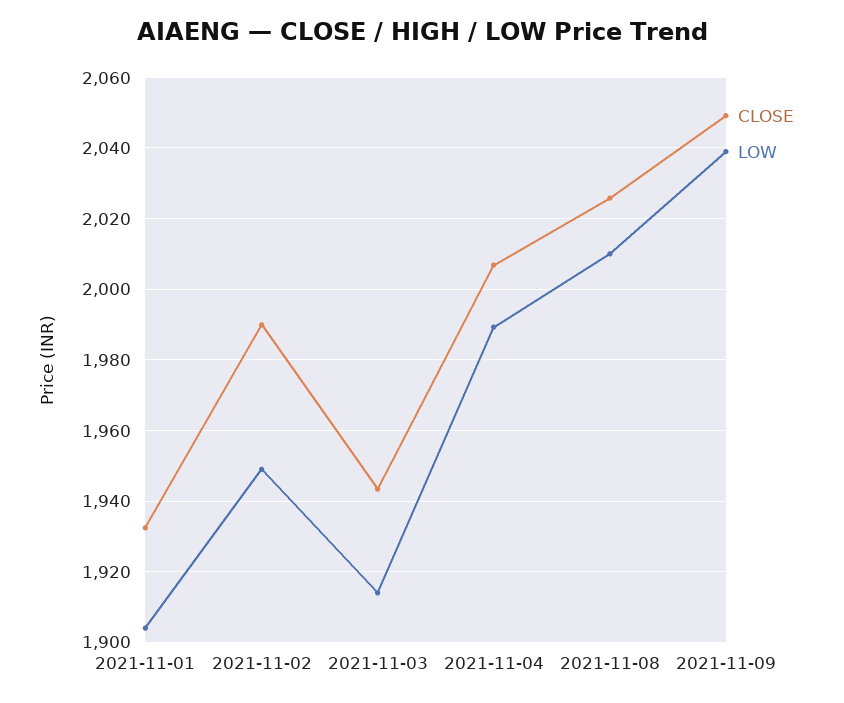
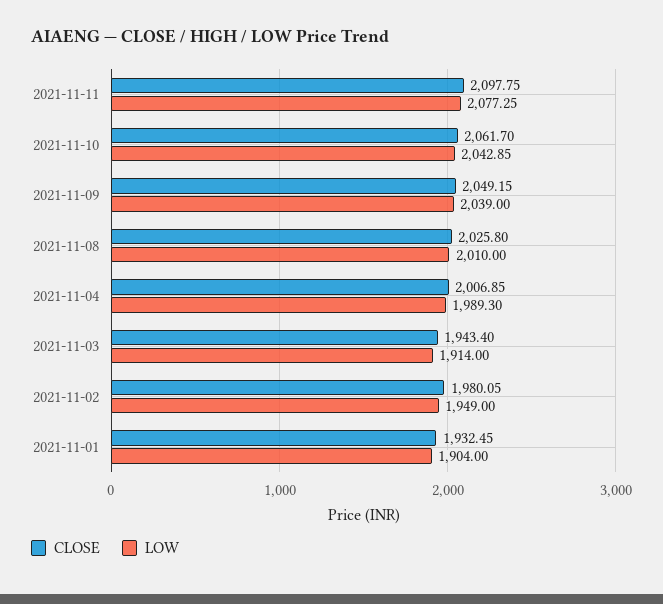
CLOSE, 2021-11-02: 1990 -> 1980.05
CLOSE, 2021-11-11: none -> 2097.75
LOW, 2021-11-11: none -> 2077.25
CLOSE, 2021-11-10: none -> 2061.7
LOW, 2021-11-10: none -> 2042.85

